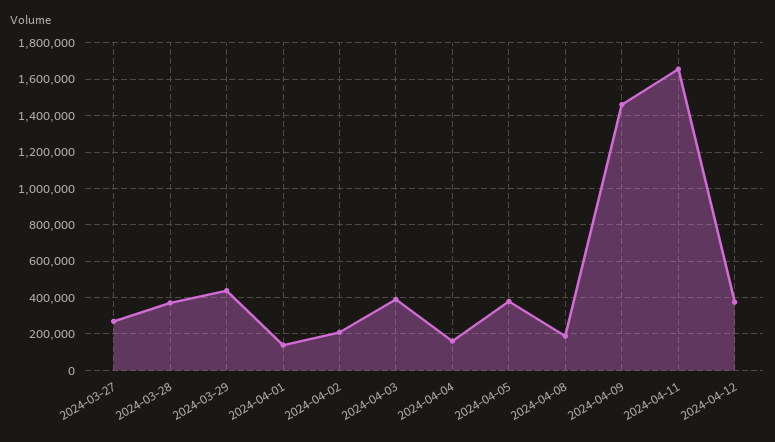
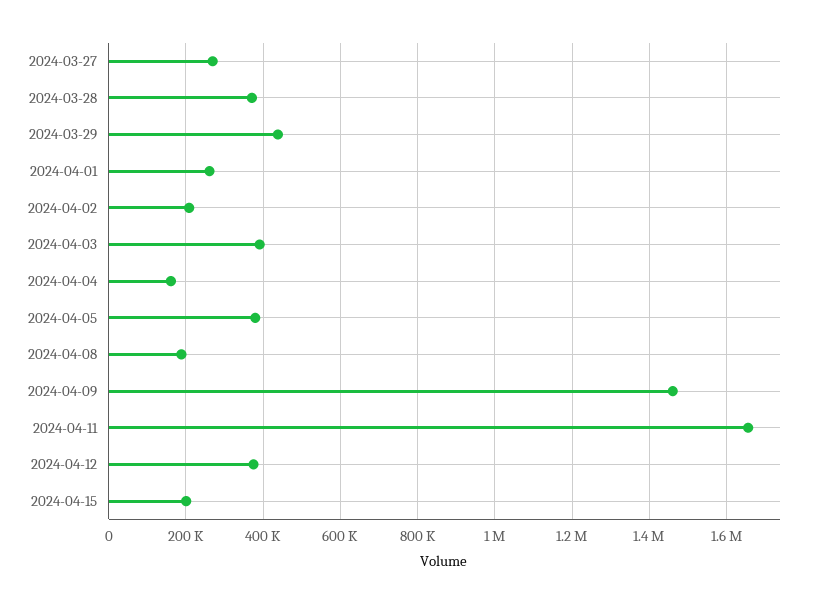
2024-04-01: 150000 -> 260000
2024-04-15: none -> 200000

